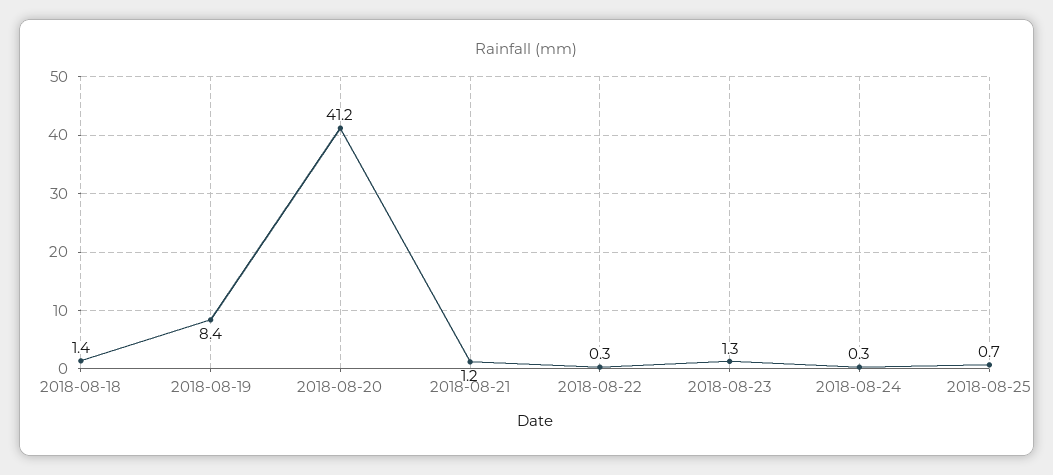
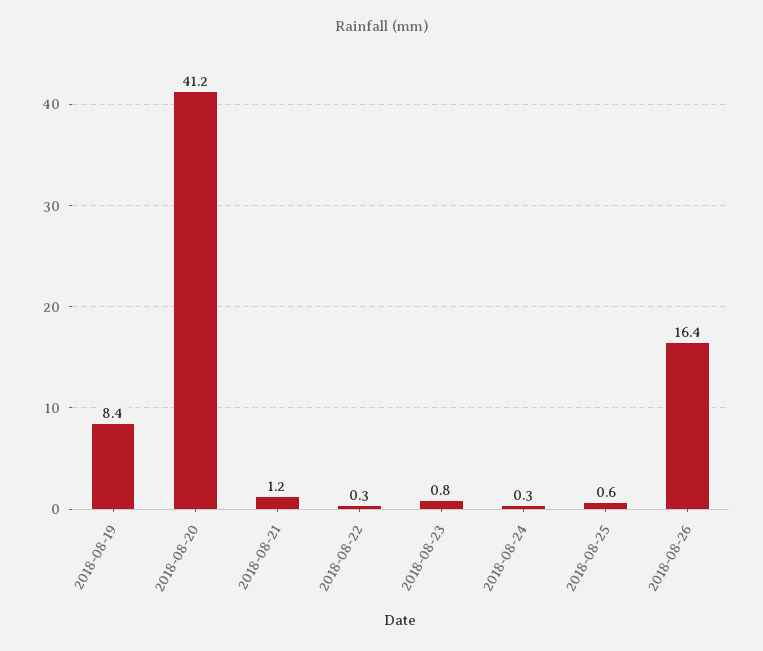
2018-08-18: 1.4 -> none
2018-08-23: 1.3 -> 0.8
2018-08-25: 0.7 -> 0.6
2018-08-26: none -> 16.4

